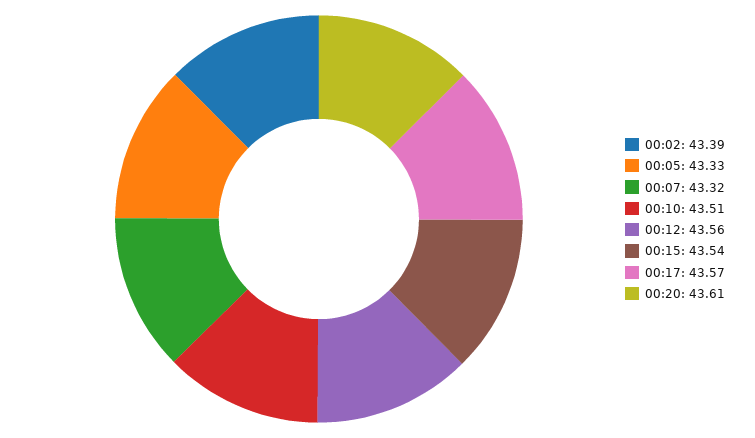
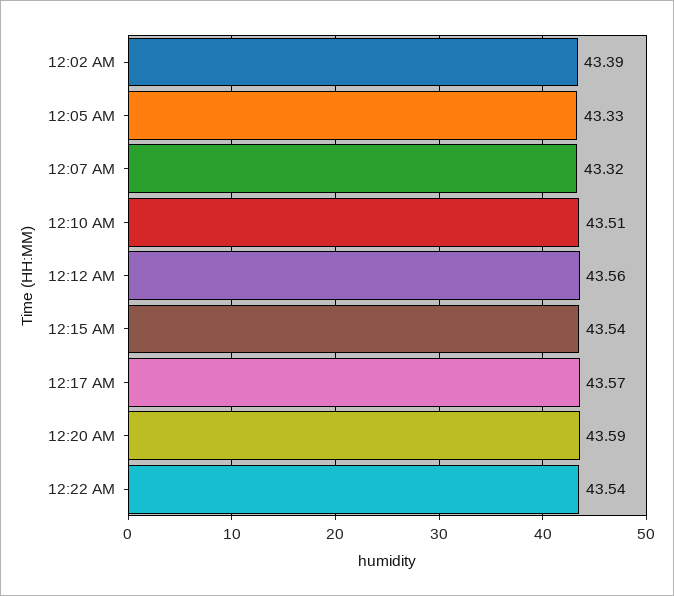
00:20: 43.61 -> 43.59
12:22 AM: none -> 43.54

